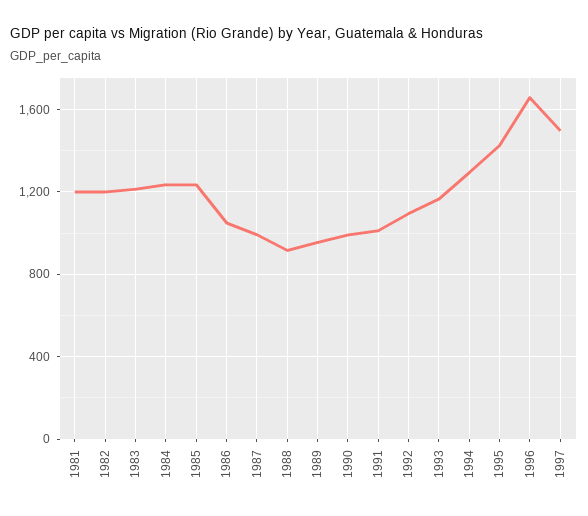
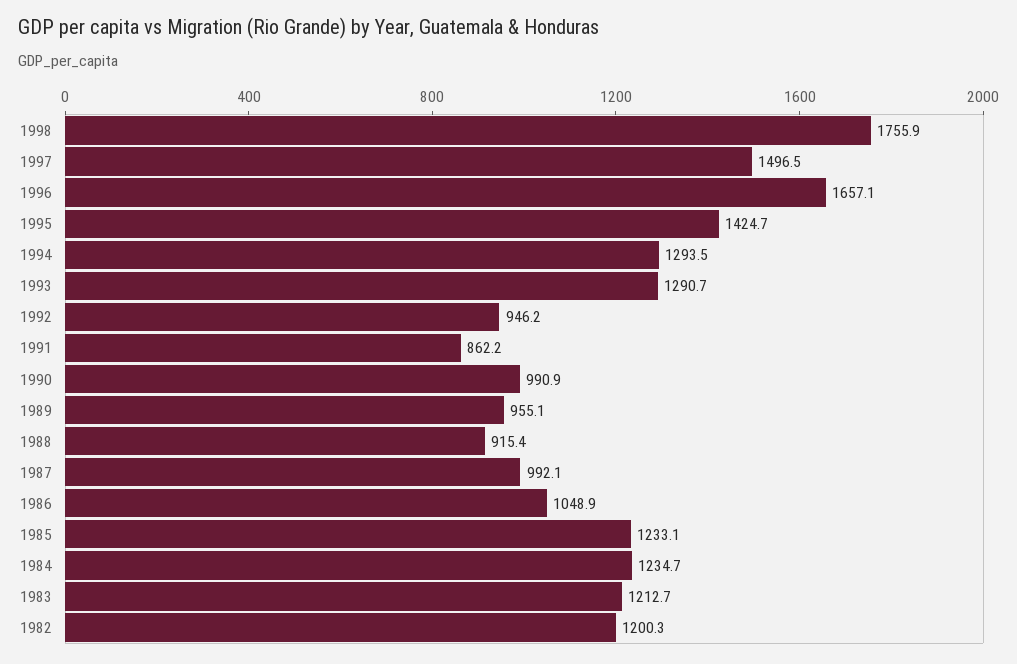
1981: 1200 -> none
1991: 1000 -> 862.2
1992: 1100 -> 946.2
1993: 1150 -> 1290.7
1998: none -> 1755.9

